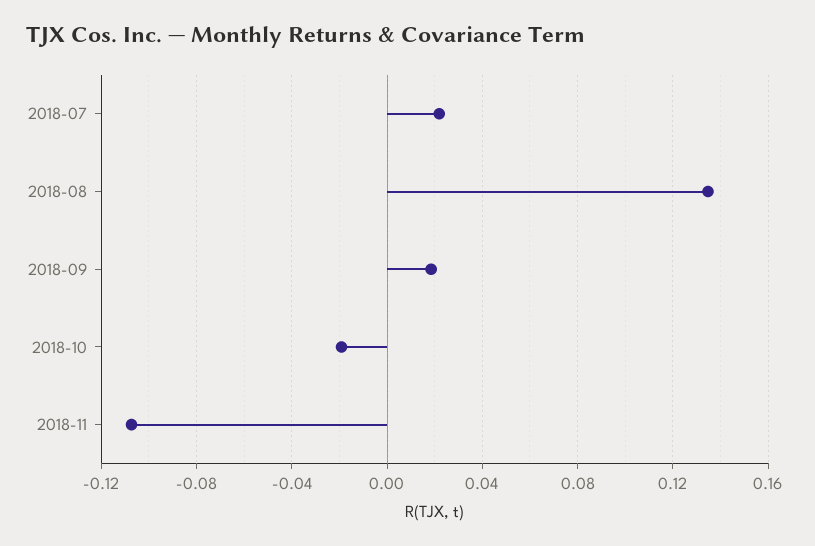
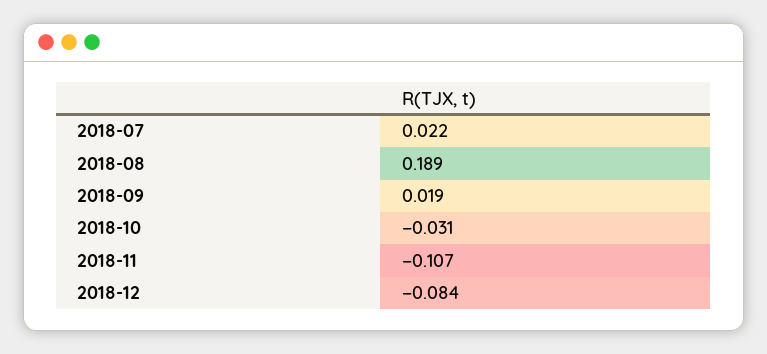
2018-08: 0.135 -> 0.189
2018-10: -0.02 -> -0.031
2018-12: none -> -0.084

